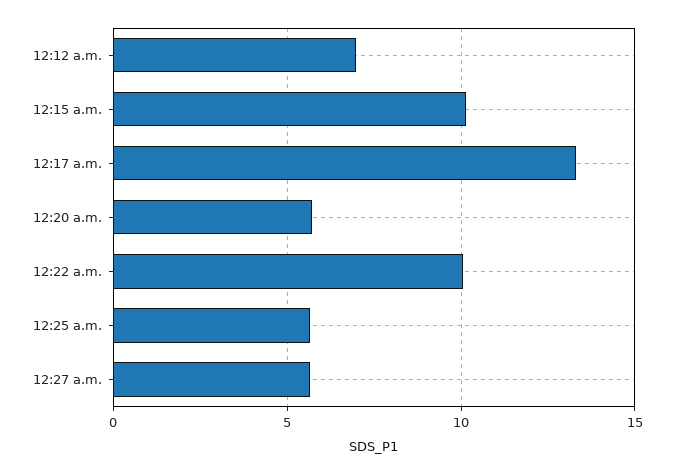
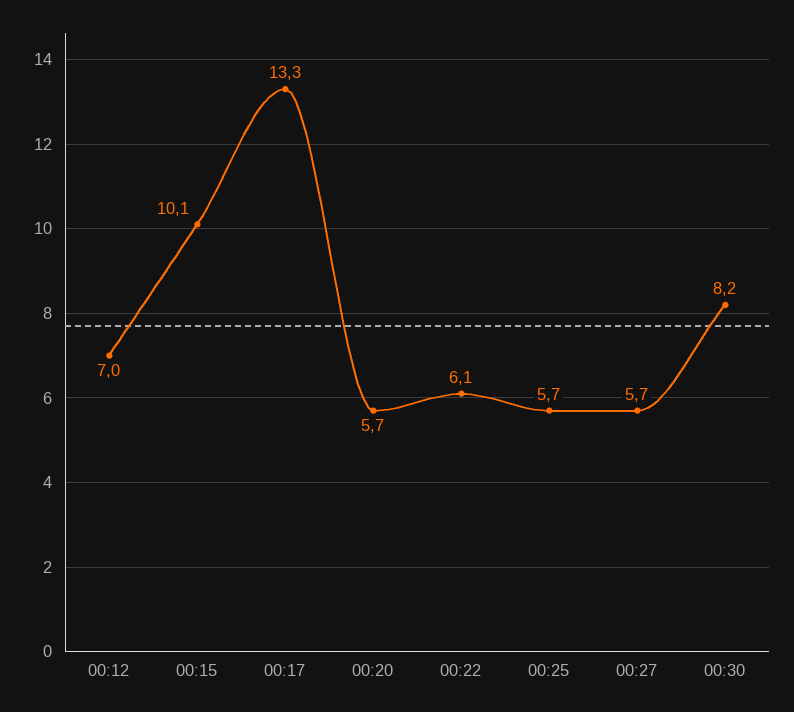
12:22 a.m.: 10 -> 6.1
00:30: none -> 8.2

